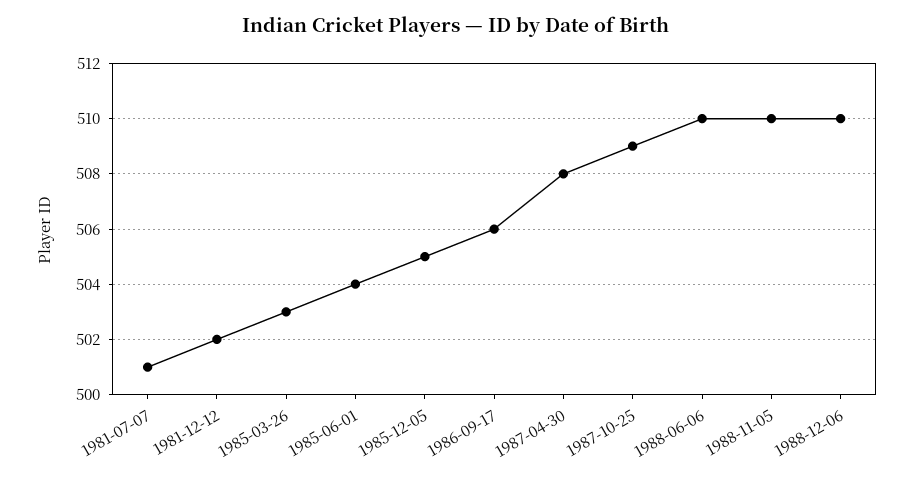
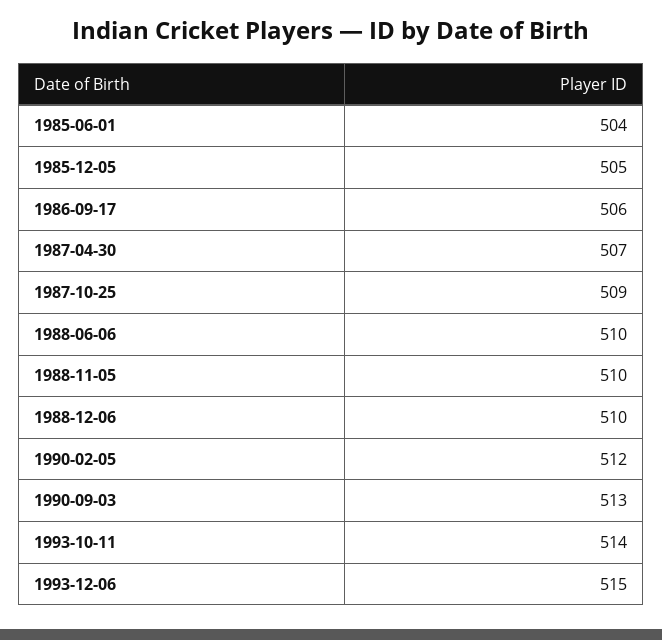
1981-07-07: 501 -> none
1981-12-12: 502 -> none
1985-03-26: 503 -> none
1987-04-30: 508 -> 507
1990-02-05: none -> 512
1990-09-03: none -> 513
1993-10-11: none -> 514
1993-12-06: none -> 515

